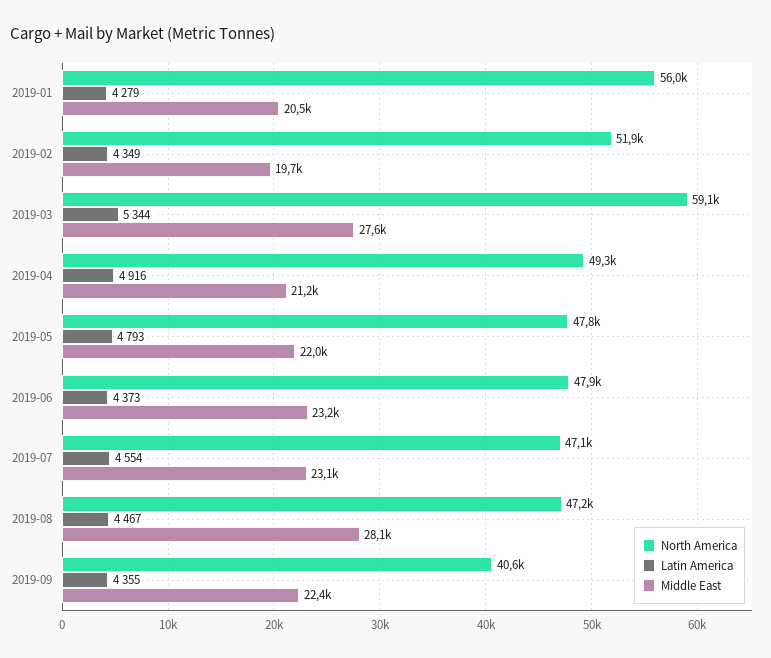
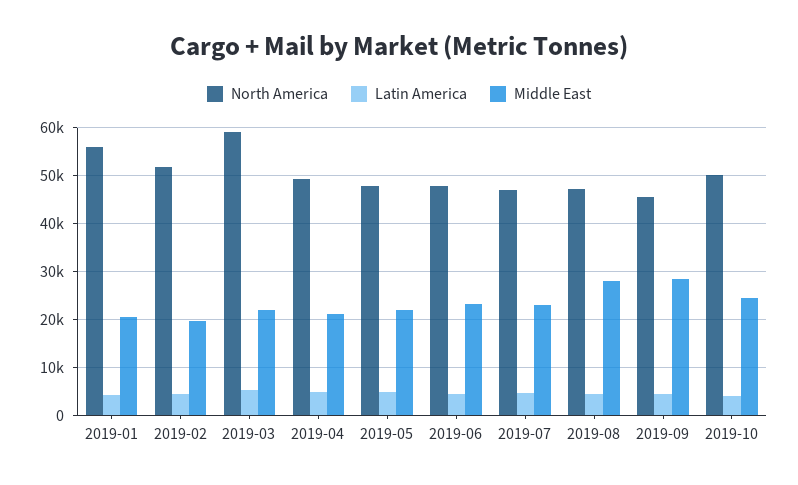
Middle East, 2019-03: 27600 -> 22000
North America, 2019-09: 40600 -> 46000
Middle East, 2019-09: 22400 -> 28000
North America, 2019-10: none -> 50000
Latin America, 2019-10: none -> 4000
Middle East, 2019-10: none -> 24000

